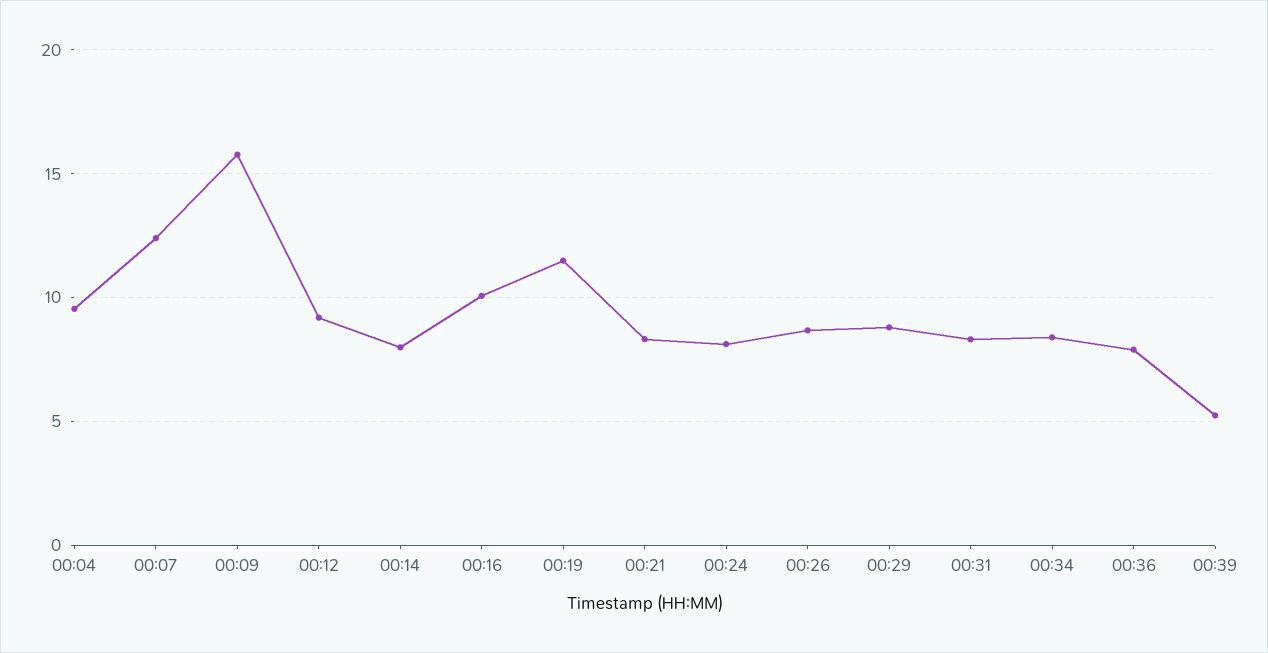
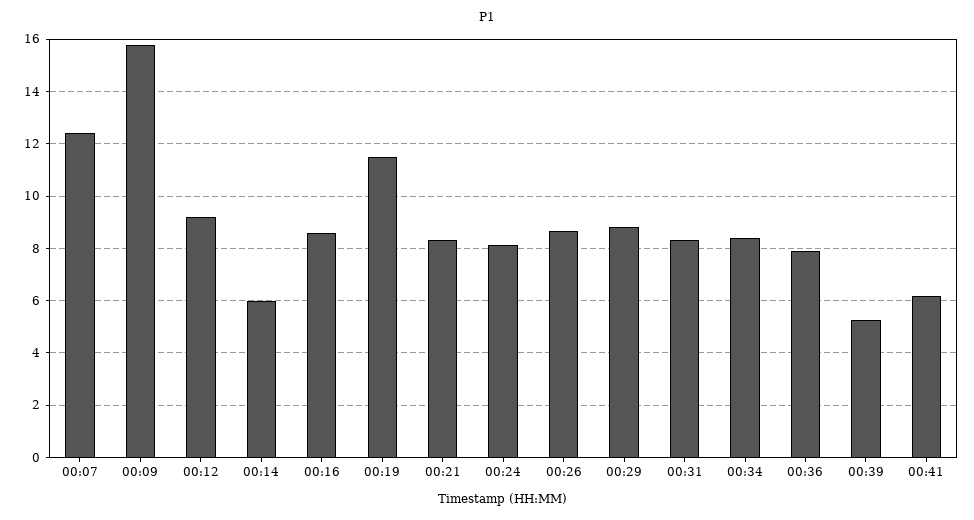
00:04: 9.5 -> none
00:14: 8 -> 6
00:16: 10 -> 8.5
00:41: none -> 6.25

